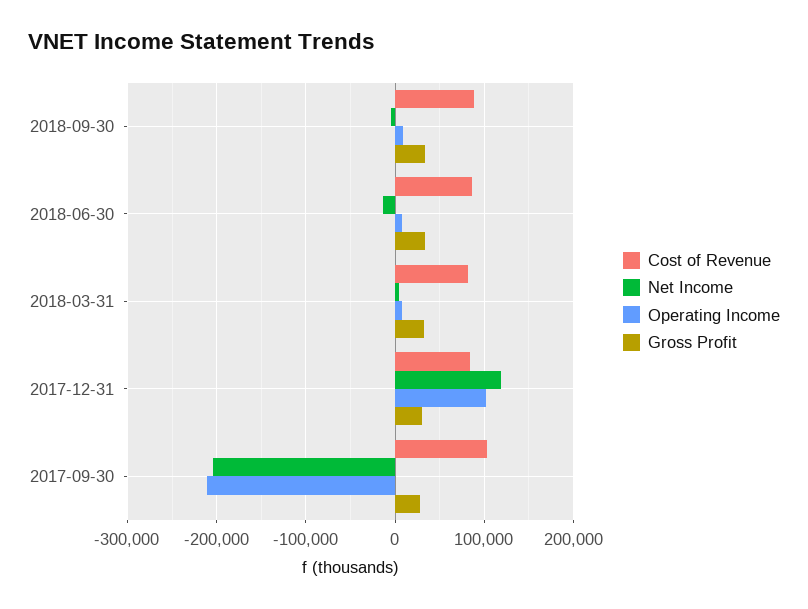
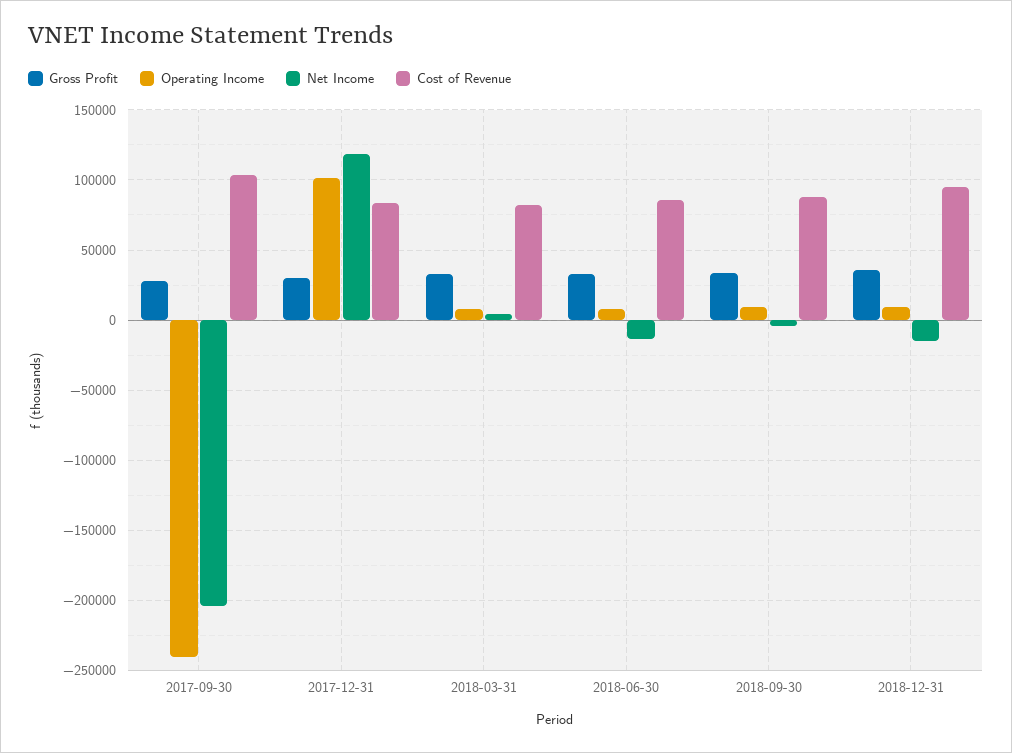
Operating Income, 2017-09-30: -210000 -> -240000
Gross Profit, 2018-12-31: none -> 35000
Operating Income, 2018-12-31: none -> 10000
Net Income, 2018-12-31: none -> -15000
Cost of Revenue, 2018-12-31: none -> 95000

